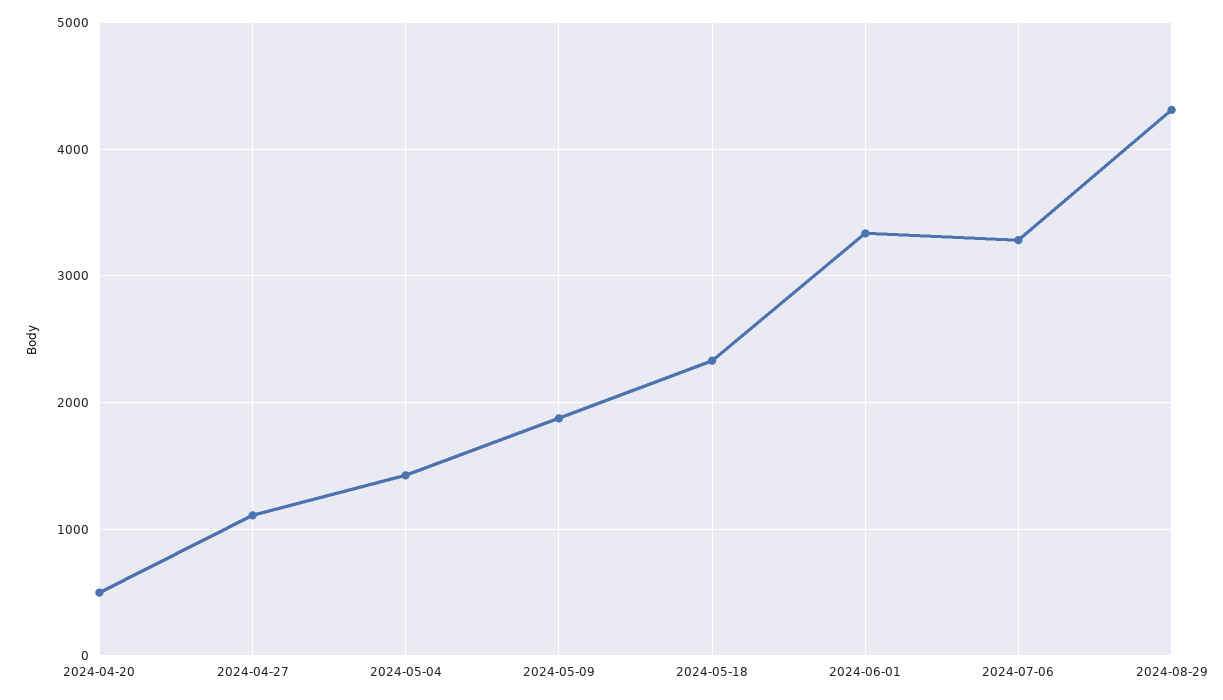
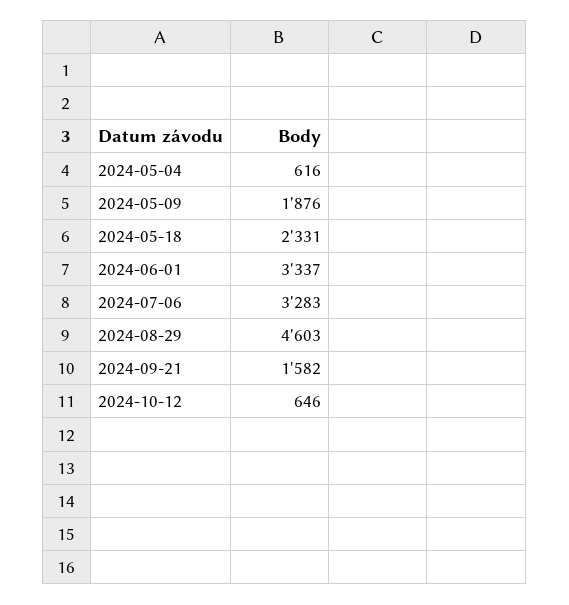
2024-04-20: 500 -> none
2024-04-27: 1100 -> none
2024-05-04: 1400 -> 616
2024-08-29: 4300 -> 4603
2024-09-21: none -> 1582
2024-10-12: none -> 646

